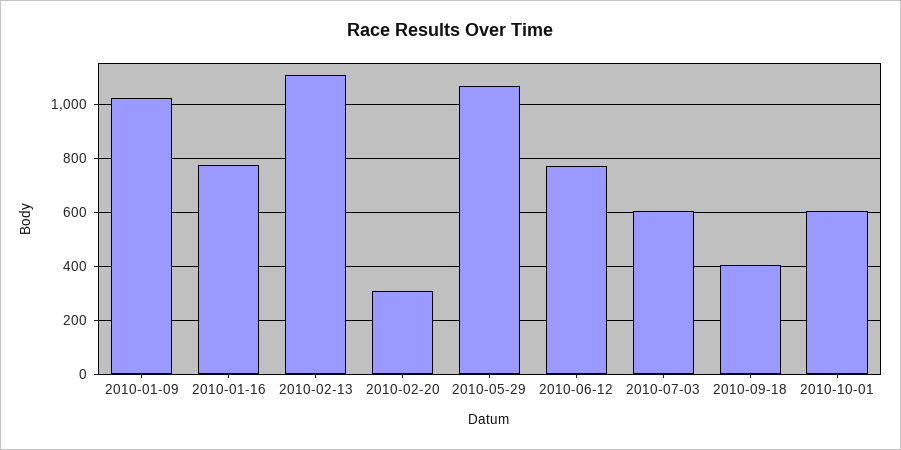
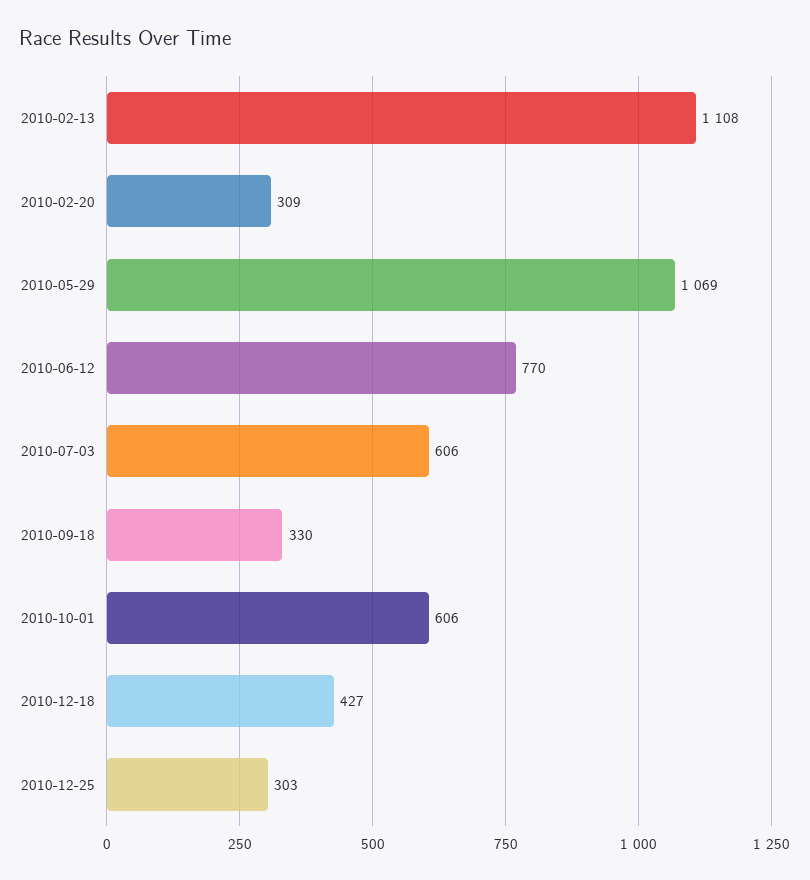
2010-01-09: 1025 -> none
2010-01-16: 775 -> none
2010-09-18: 400 -> 330
2010-12-18: none -> 427
2010-12-25: none -> 303

